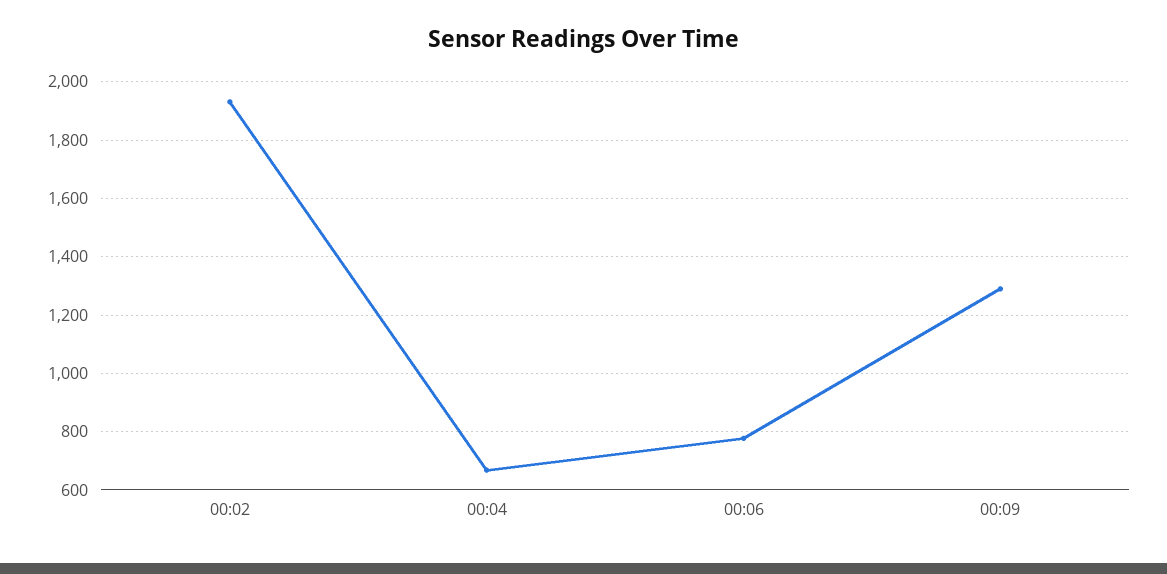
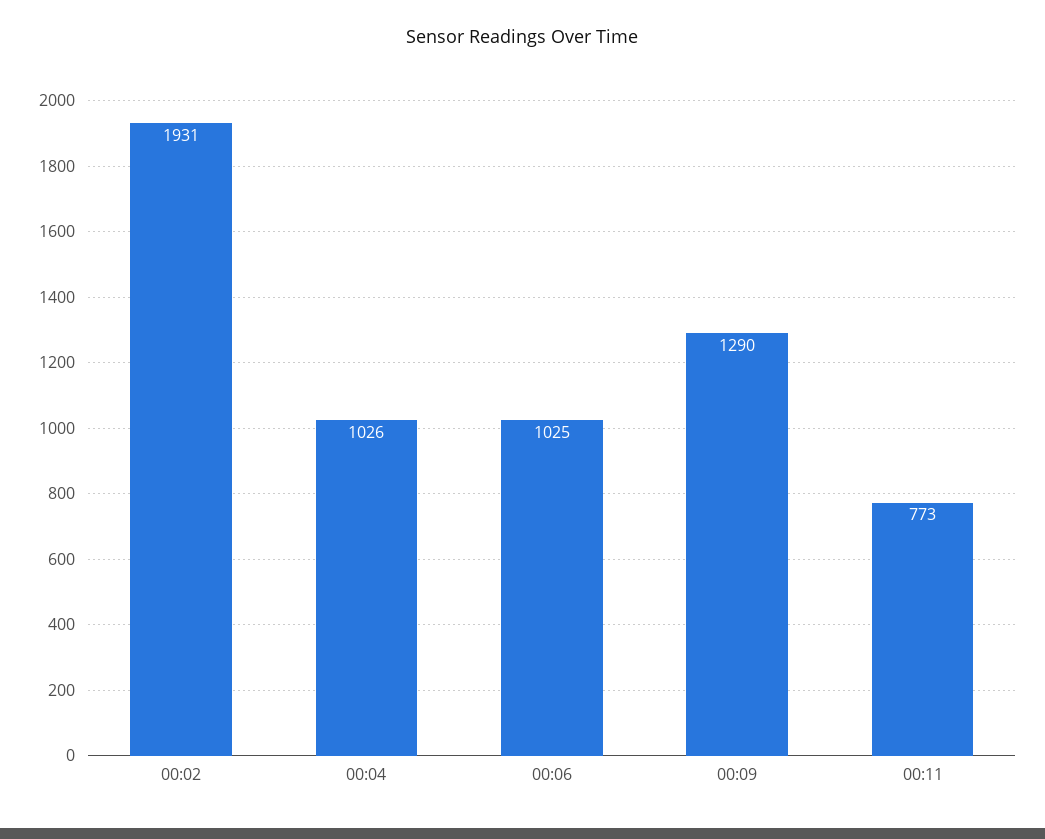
00:04: 675 -> 1026
00:06: 775 -> 1025
00:11: none -> 773

